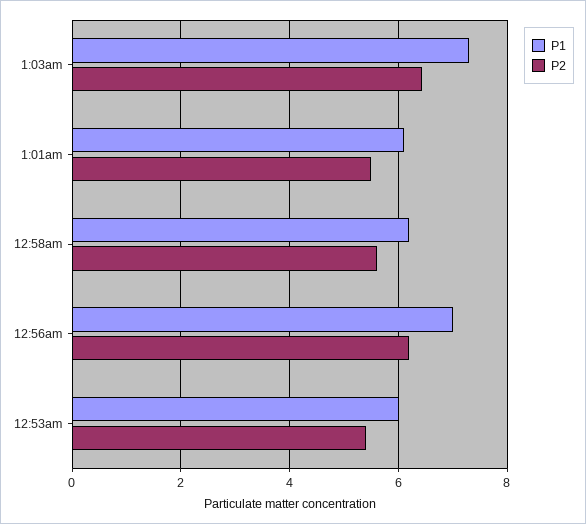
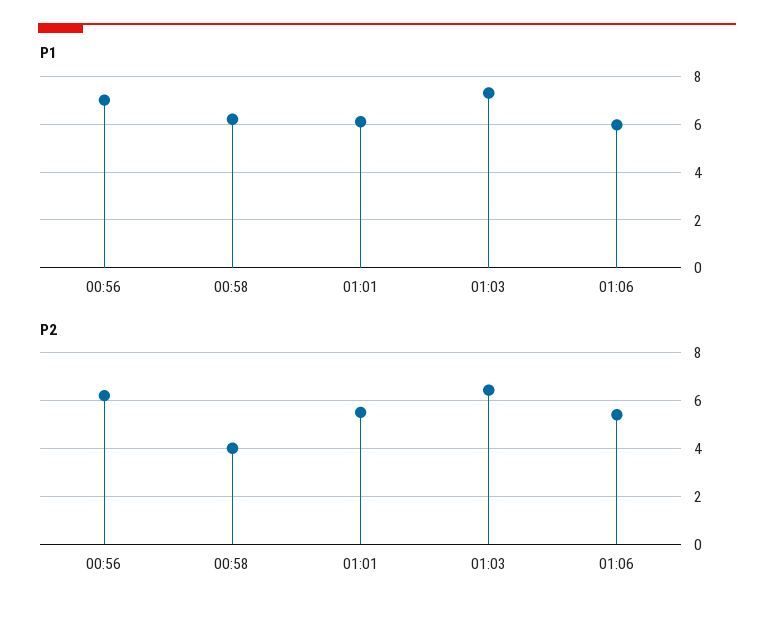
P2, 12:58am: 5.6 -> 4
P1, 12:53am: 6 -> none
P2, 12:53am: 5.4 -> none
P1, 01:06: none -> 6
P2, 01:06: none -> 5.5

